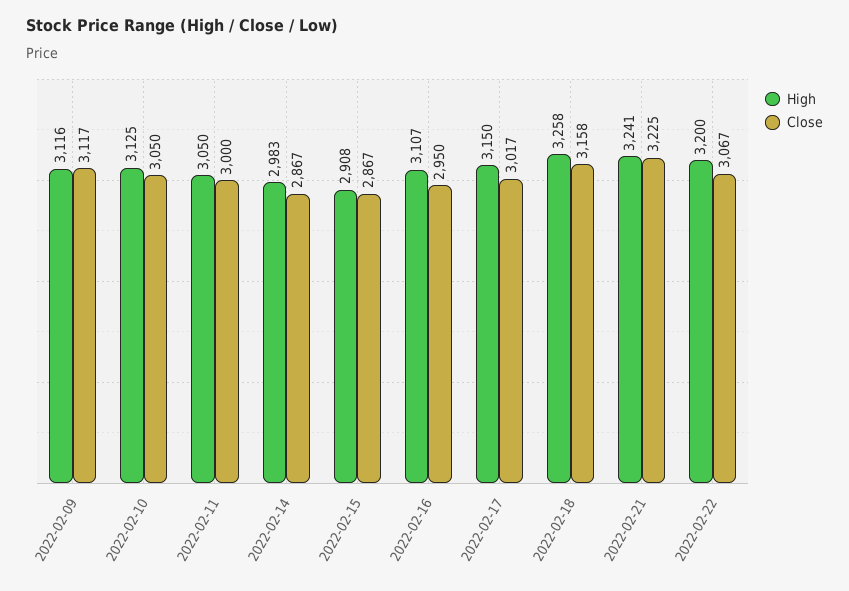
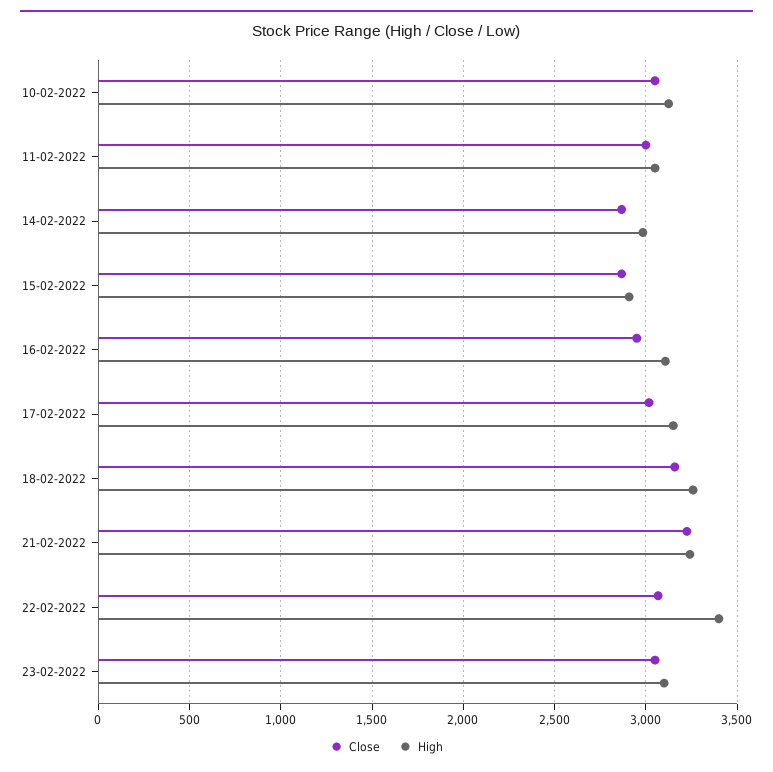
High, 2022-02-09: 3116 -> none
Close, 2022-02-09: 3117 -> none
High, 2022-02-22: 3200 -> 3400
Close, 23-02-2022: none -> 3050
High, 23-02-2022: none -> 3100

